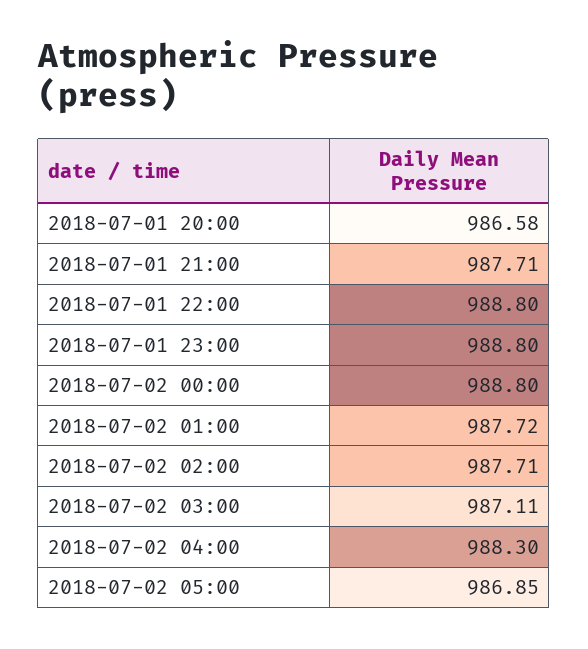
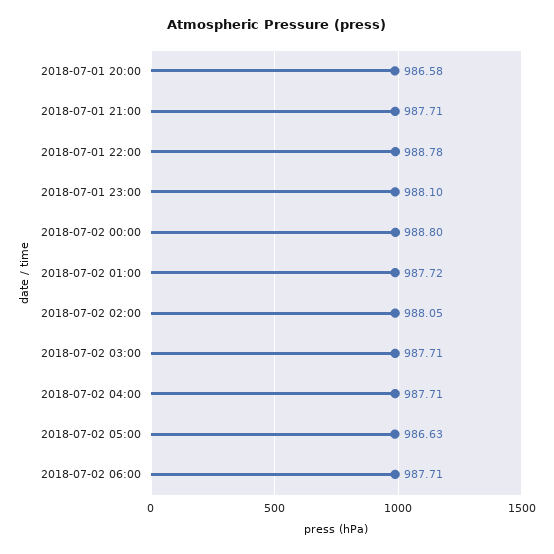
2018-07-01 22:00: 988.8 -> 988.78
2018-07-01 23:00: 988.8 -> 988.1
2018-07-02 02:00: 987.71 -> 988.05
2018-07-02 03:00: 987.11 -> 987.71
2018-07-02 04:00: 988.3 -> 987.71
2018-07-02 05:00: 986.85 -> 986.63
2018-07-02 06:00: none -> 987.71

